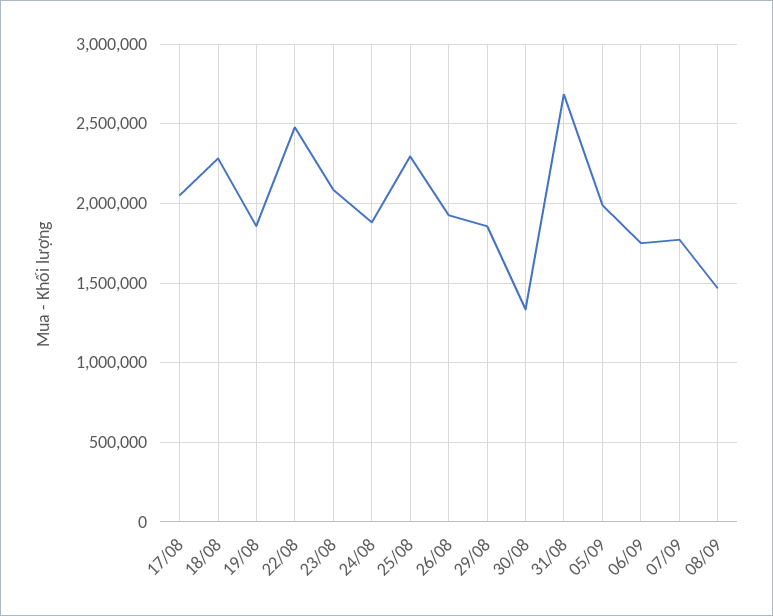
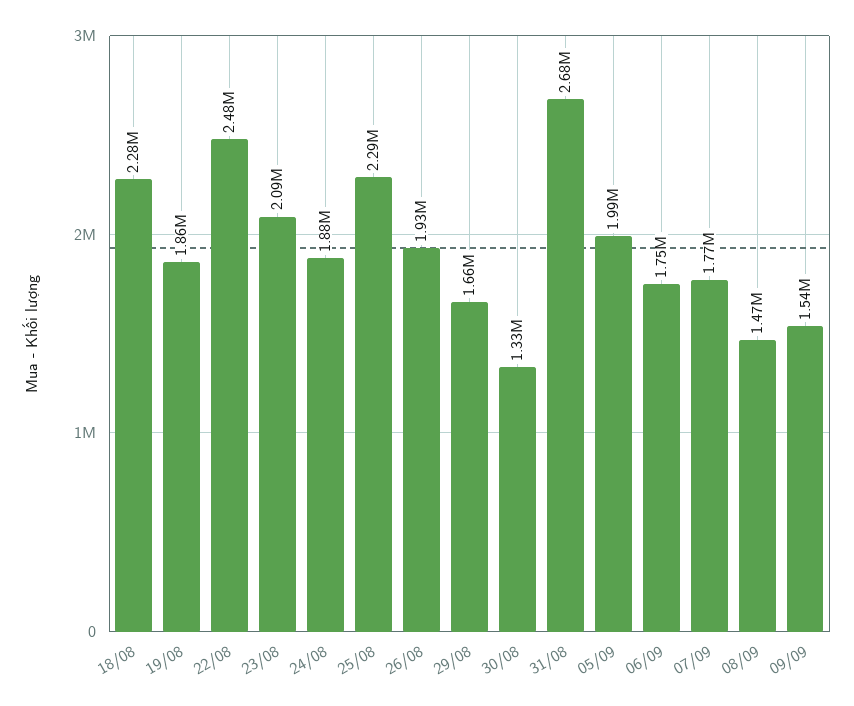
17/08: 2050000 -> none
29/08: 1850000 -> 1660000
09/09: none -> 1540000

